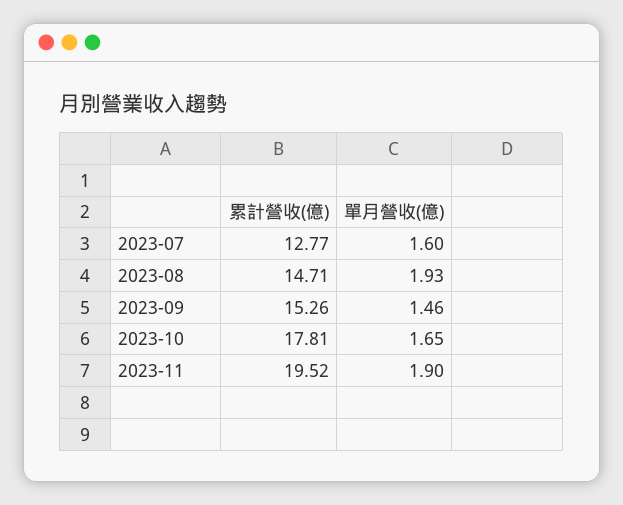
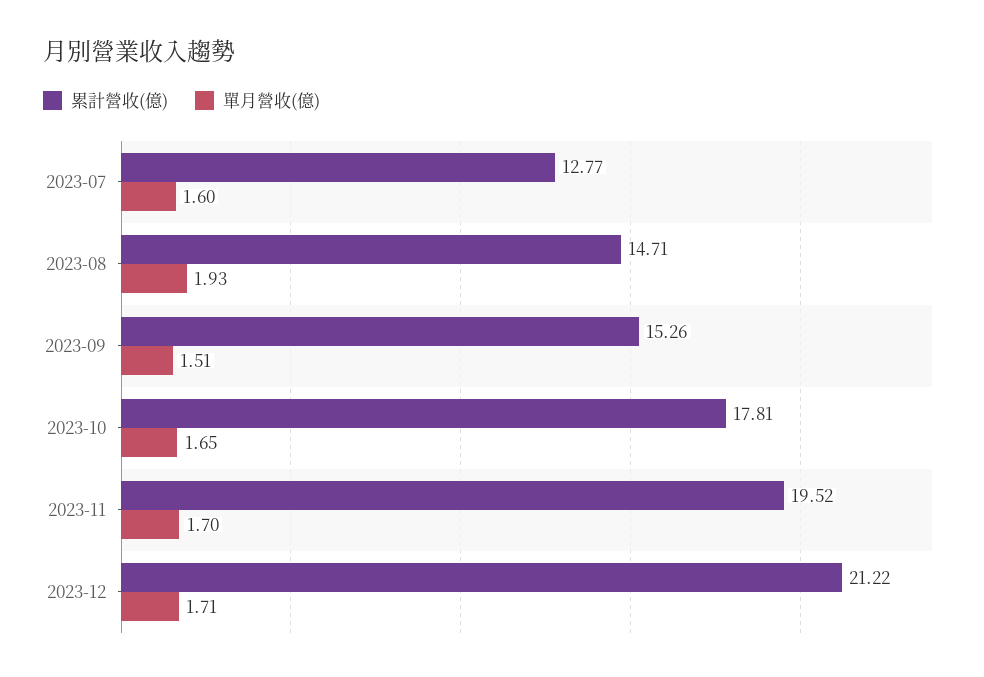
單月營收(億), 2023-09: 1.46 -> 1.51
單月營收(億), 2023-11: 1.9 -> 1.7
累計營收(億), 2023-12: none -> 21.22
單月營收(億), 2023-12: none -> 1.71

